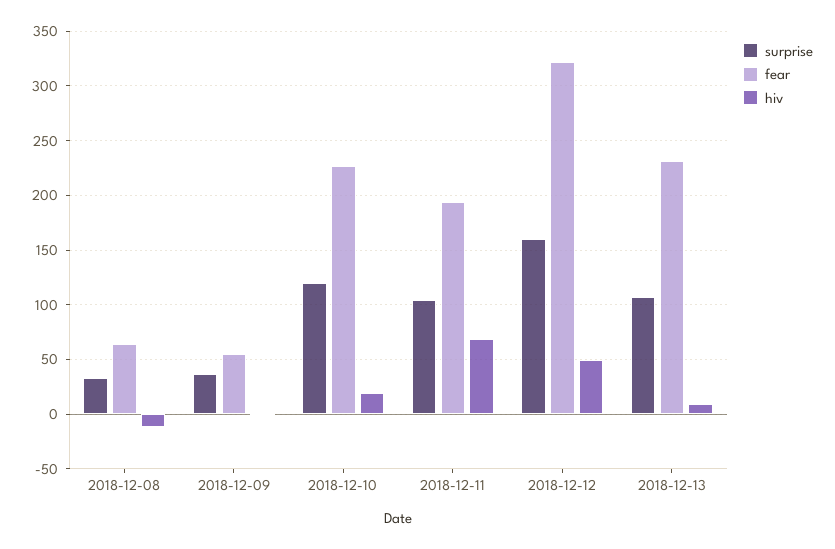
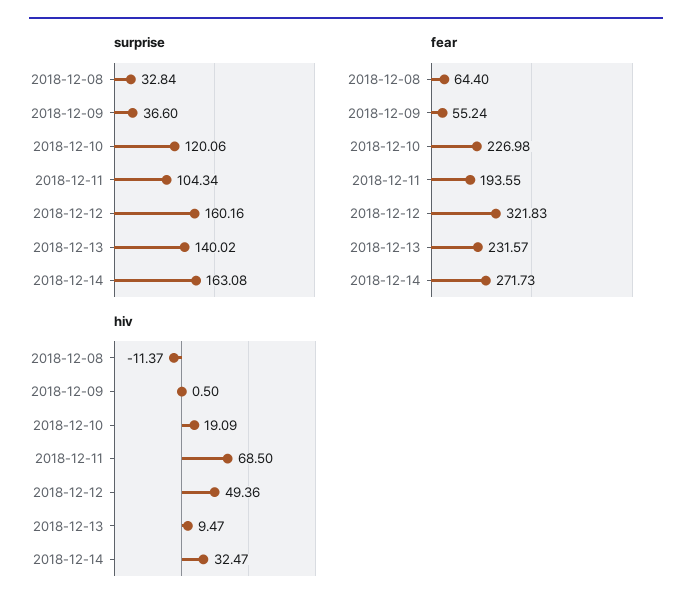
surprise, 2018-12-13: 110 -> 140.02
surprise, 2018-12-14: none -> 163.08
fear, 2018-12-14: none -> 271.73
hiv, 2018-12-14: none -> 32.47

